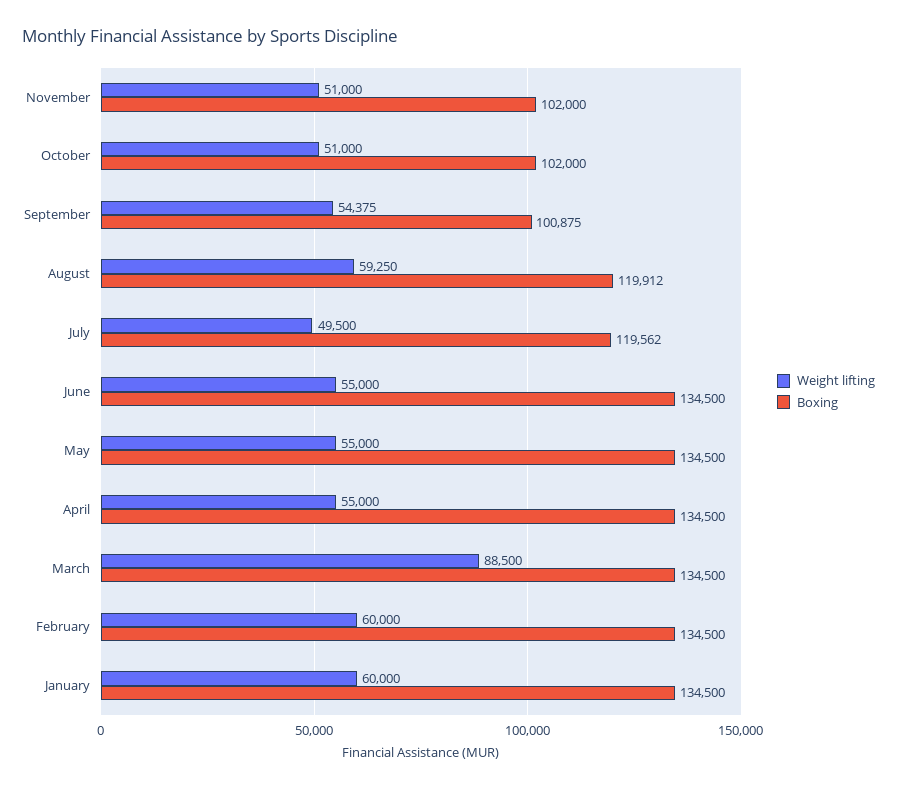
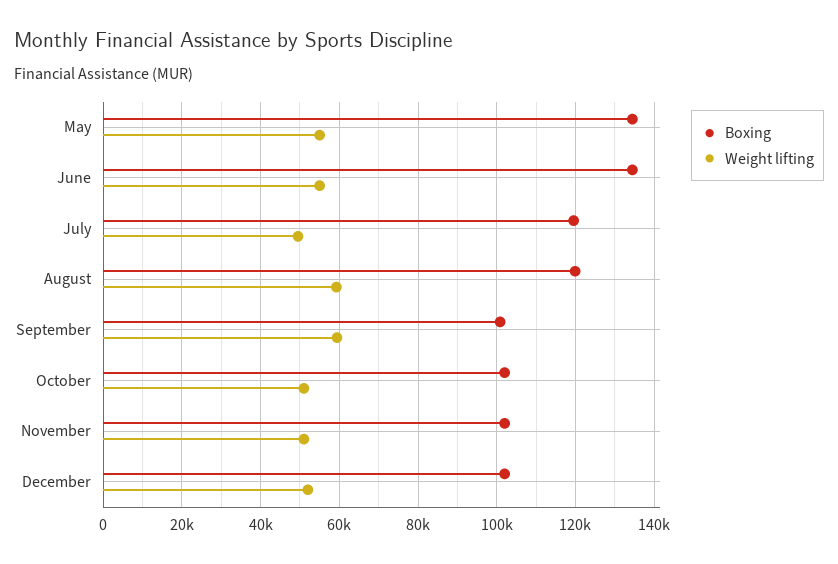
Weight lifting, September: 54375 -> 60000
Weight lifting, April: 55000 -> none
Boxing, April: 134500 -> none
Weight lifting, March: 88500 -> none
Boxing, March: 134500 -> none
Weight lifting, February: 60000 -> none
Boxing, February: 134500 -> none
Weight lifting, January: 60000 -> none
Boxing, January: 134500 -> none
Boxing, December: none -> 102000
Weight lifting, December: none -> 52000

